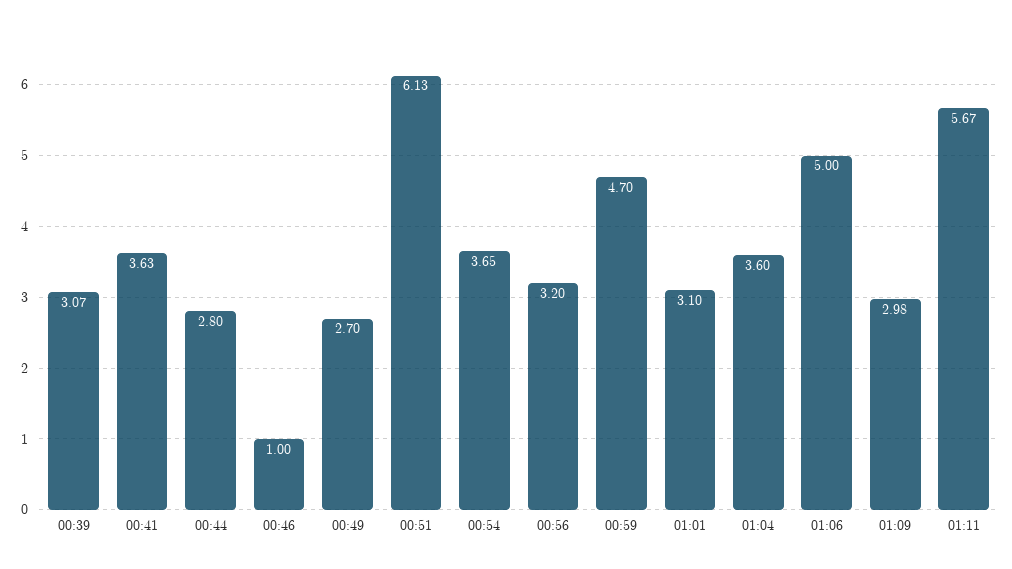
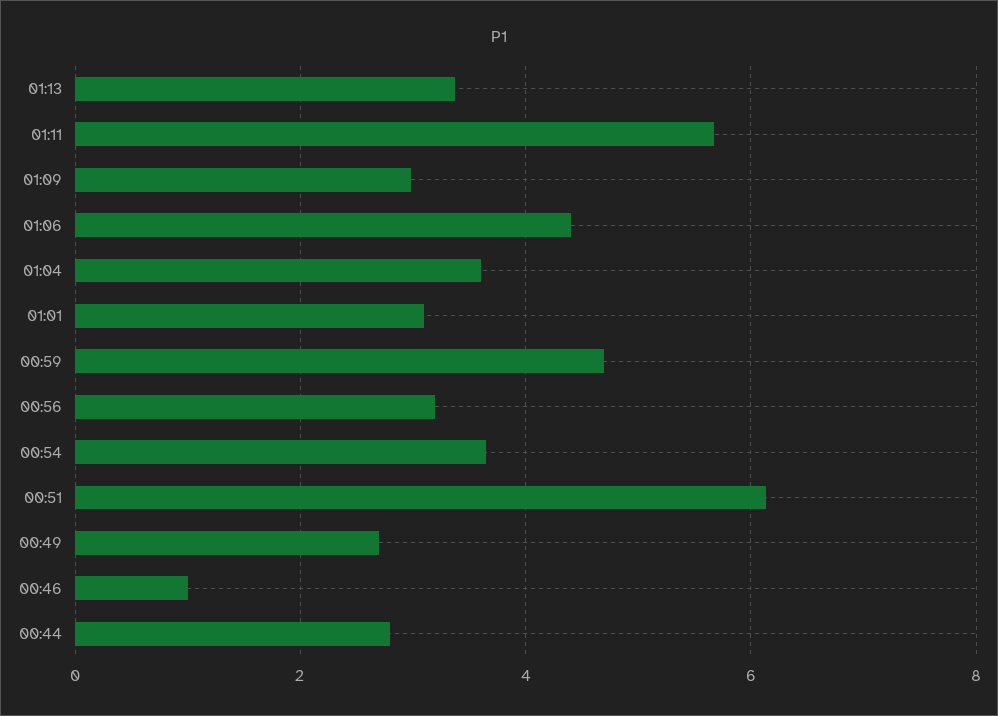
00:39: 3.07 -> none
00:41: 3.63 -> none
01:06: 5 -> 4.4
01:13: none -> 3.4

